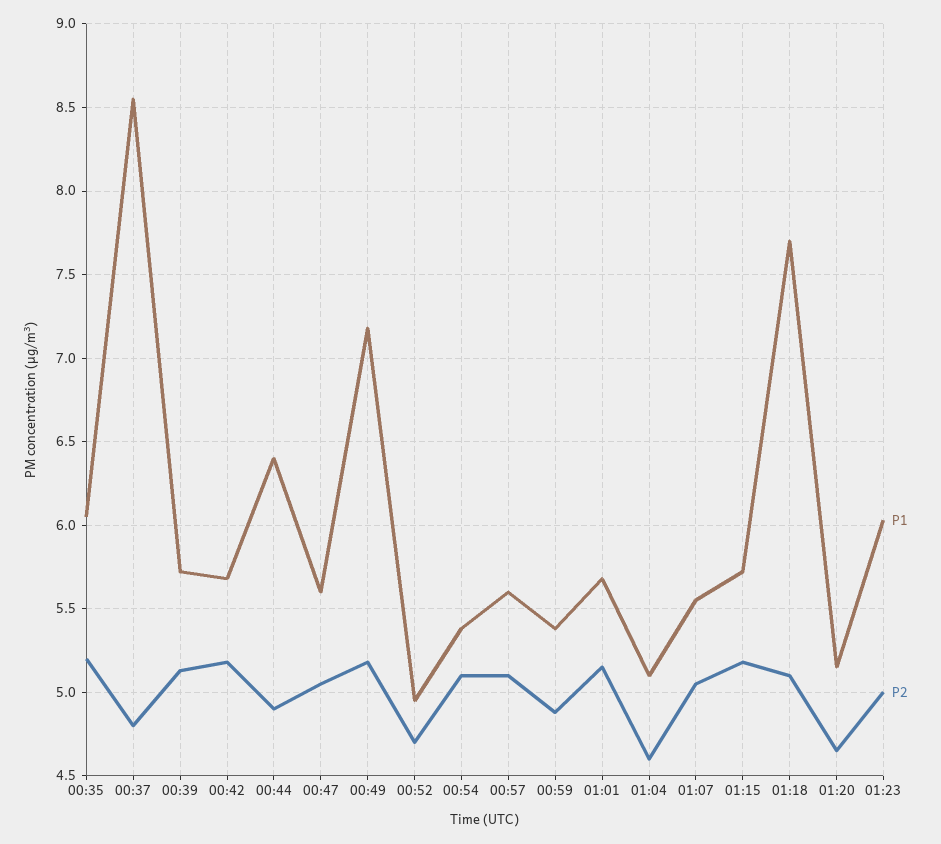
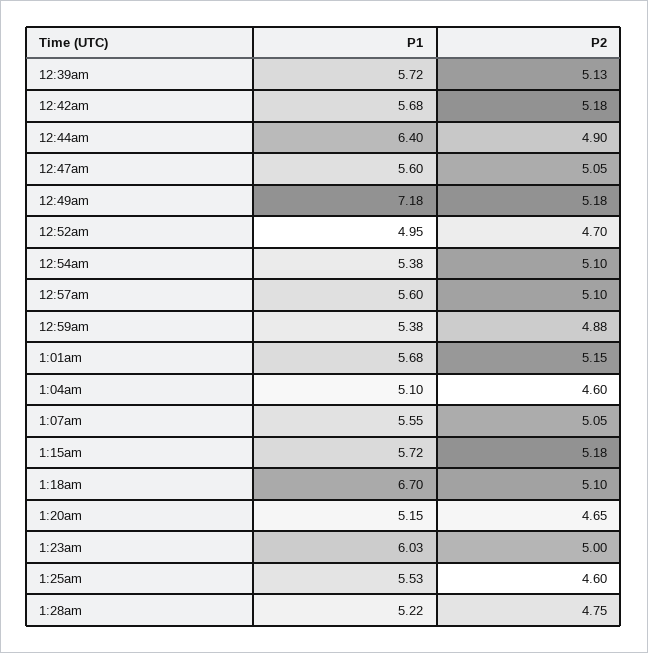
P1, 00:35: 6.05 -> none
P2, 00:35: 5.2 -> none
P1, 00:37: 8.55 -> none
P2, 00:37: 4.8 -> none
P1, 01:18: 7.7 -> 6.7
P1, 1:25am: none -> 5.53
P2, 1:25am: none -> 4.6
P1, 1:28am: none -> 5.22
P2, 1:28am: none -> 4.75

